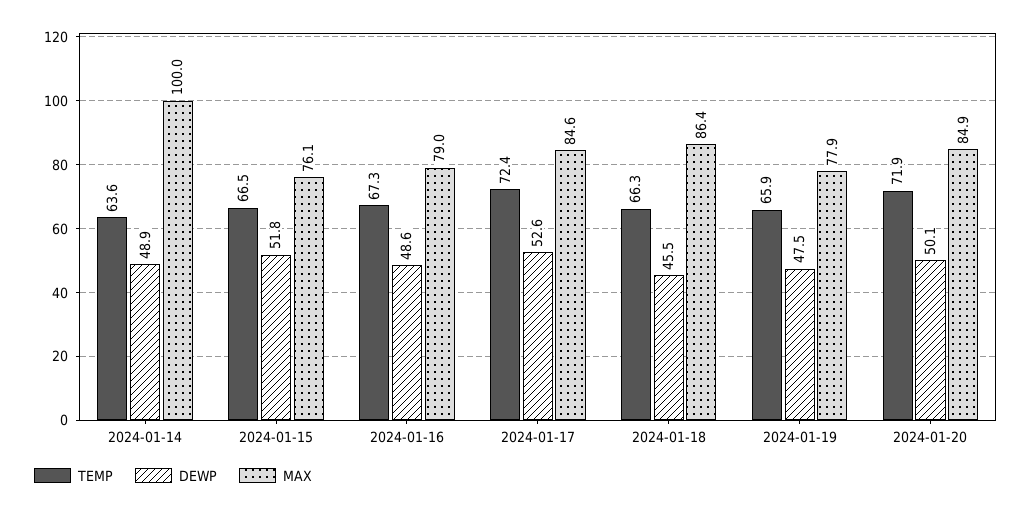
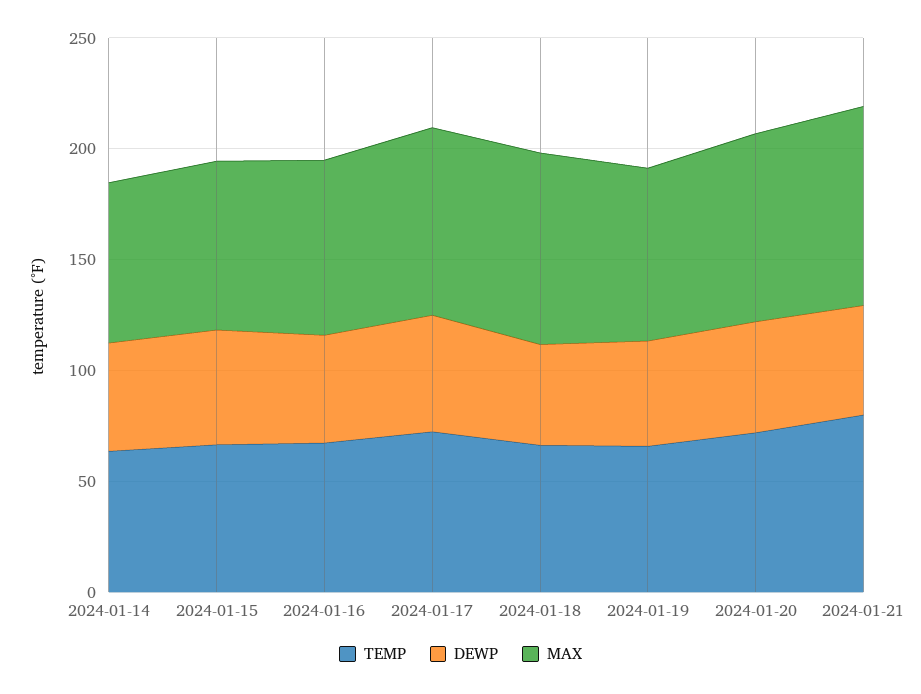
MAX, 2024-01-14: 100 -> 70
TEMP, 2024-01-21: none -> 80
DEWP, 2024-01-21: none -> 50
MAX, 2024-01-21: none -> 90

